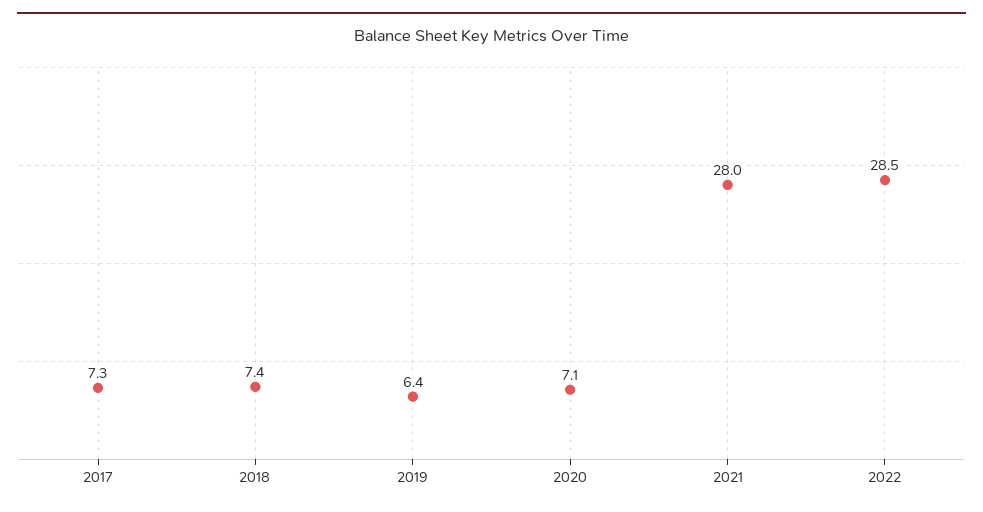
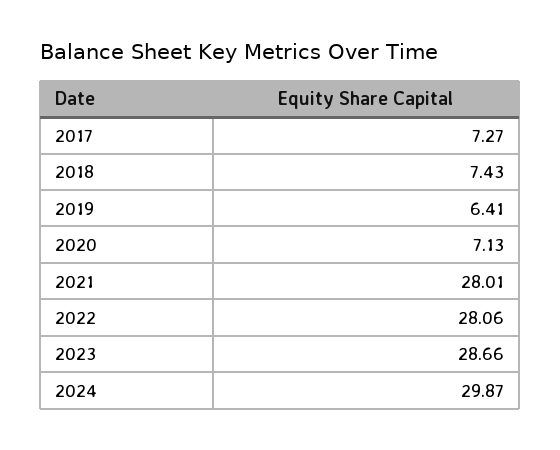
2022: 28.5 -> 28.06
2023: none -> 28.66
2024: none -> 29.87

